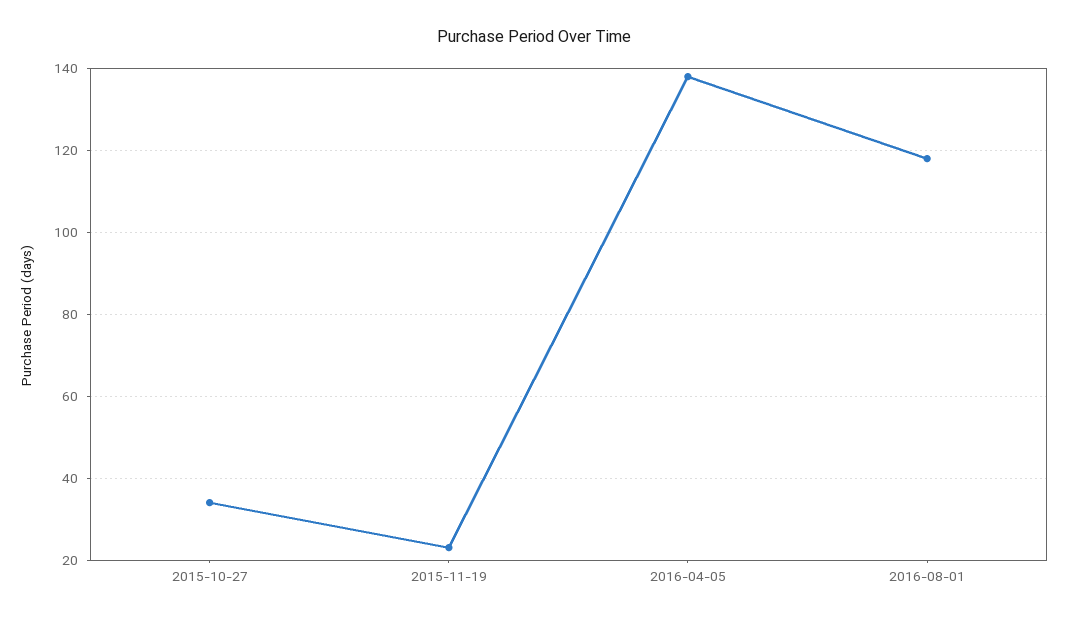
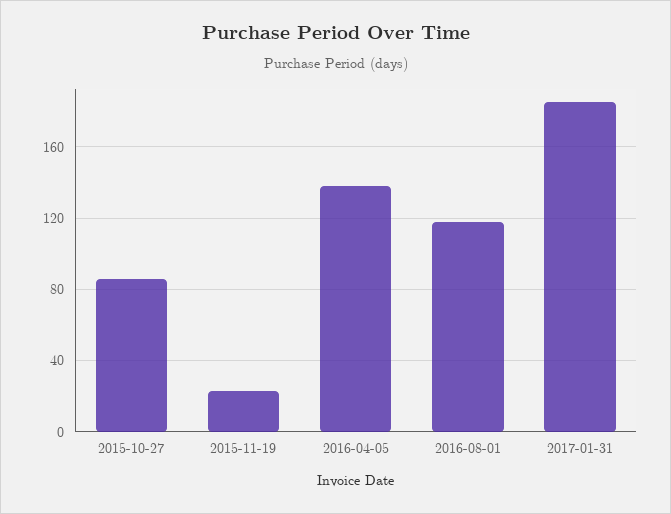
2015-10-27: 35 -> 85
2017-01-31: none -> 185

